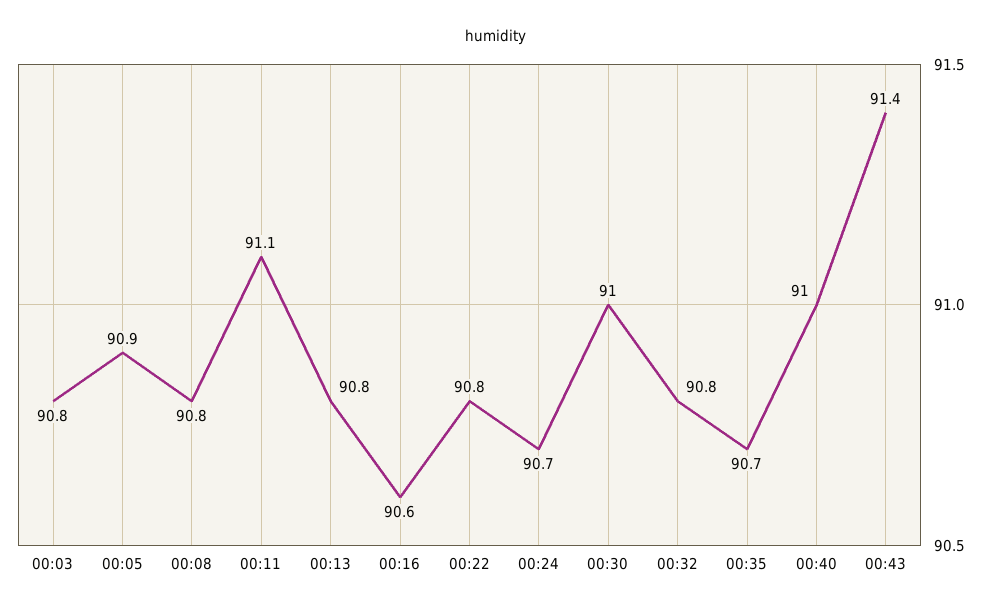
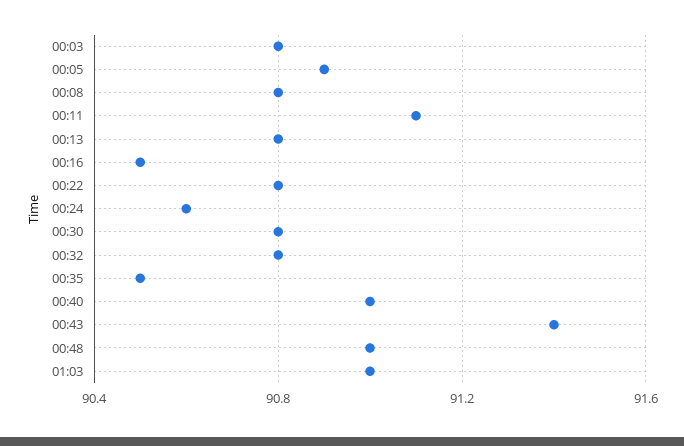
00:16: 90.6 -> 90.5
00:24: 90.7 -> 90.6
00:30: 91 -> 90.8
00:35: 90.7 -> 90.5
00:48: none -> 91
01:03: none -> 91

